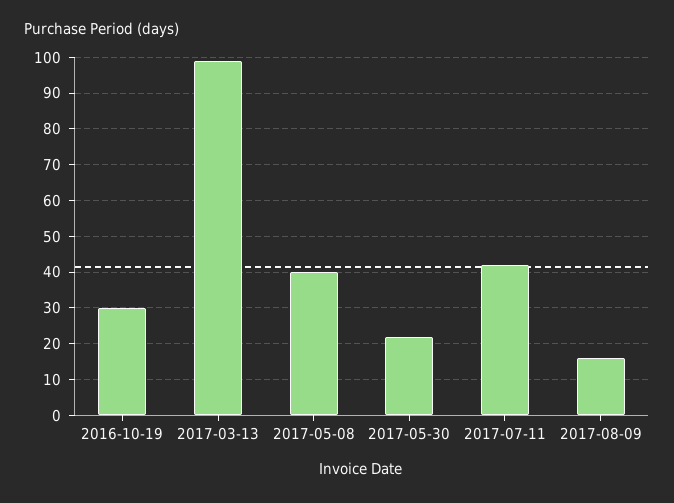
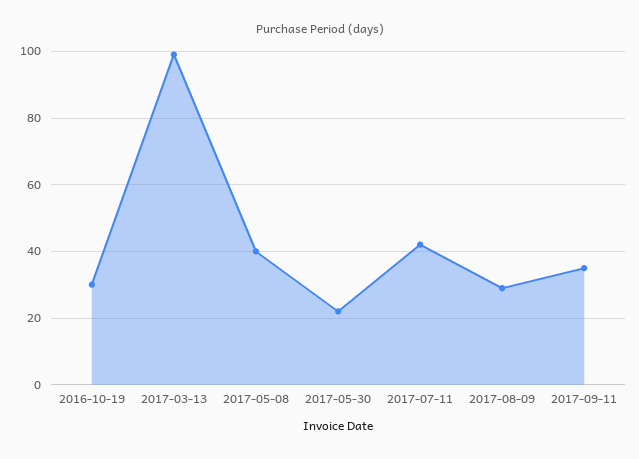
2017-08-09: 15 -> 30
2017-09-11: none -> 35

